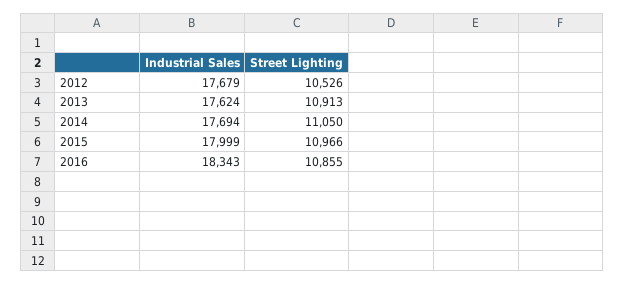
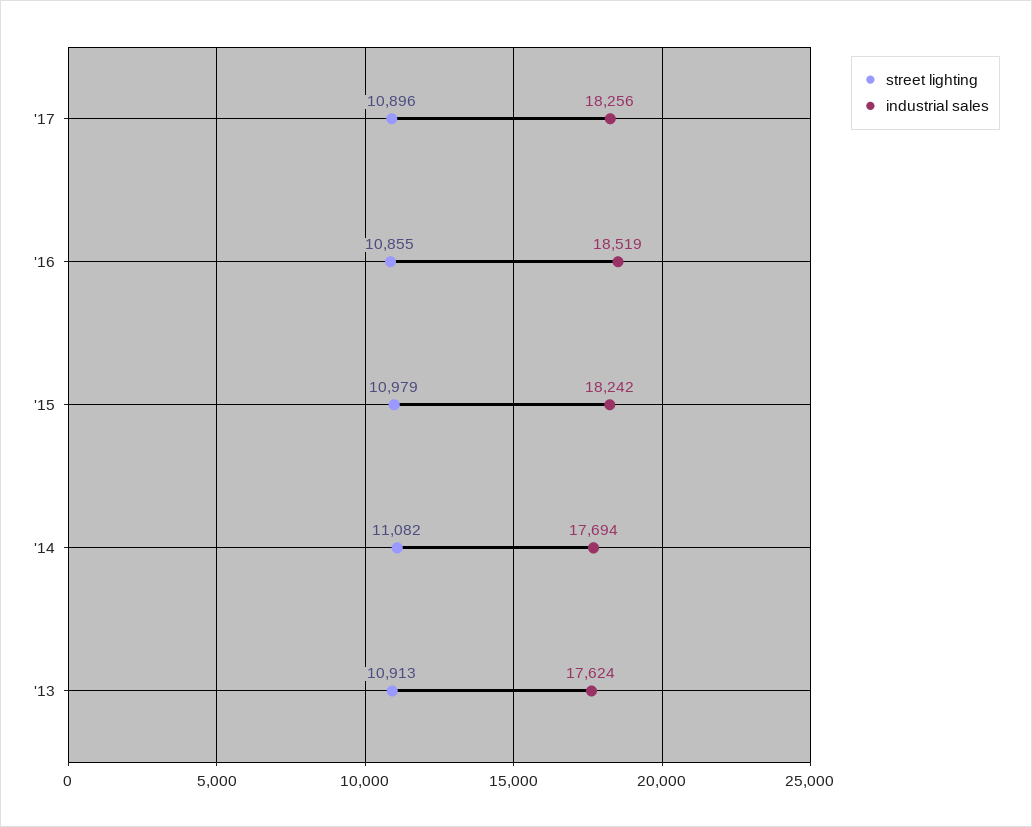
Industrial Sales, 2012: 17679 -> none
Street Lighting, 2012: 10526 -> none
Street Lighting, 2014: 11050 -> 11082
Industrial Sales, 2015: 17999 -> 18242
Street Lighting, 2015: 10966 -> 10979
Industrial Sales, 2016: 18343 -> 18519
Street Lighting, '17: none -> 10896
Industrial Sales, '17: none -> 18256

